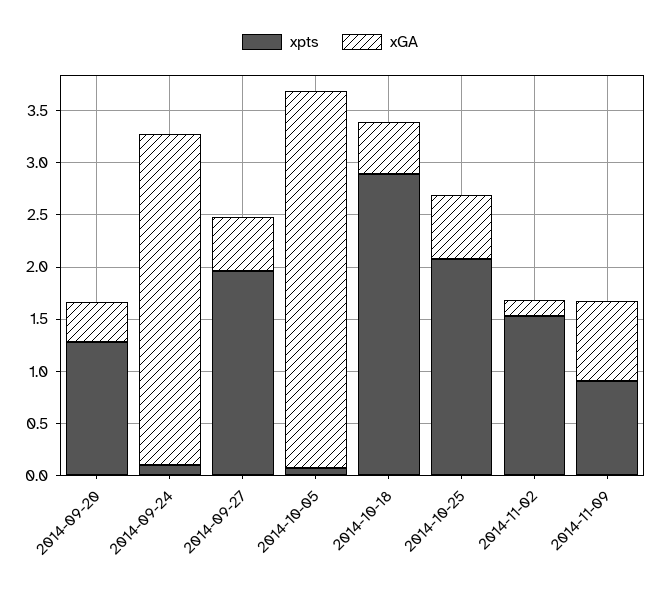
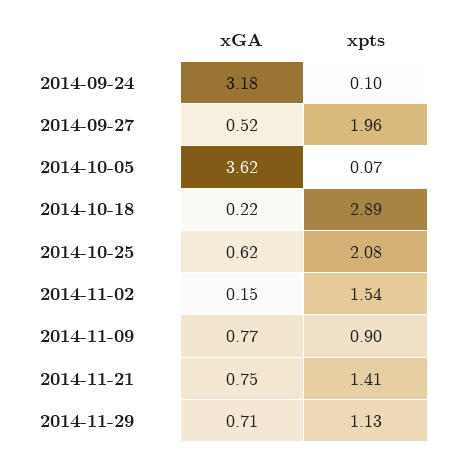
xpts, 2014-09-20: 1.3 -> none
xGA, 2014-09-20: 0.4 -> none
xGA, 2014-10-18: 0.5 -> 0.22
xGA, 2014-11-21: none -> 0.75
xpts, 2014-11-21: none -> 1.41
xGA, 2014-11-29: none -> 0.71
xpts, 2014-11-29: none -> 1.13

